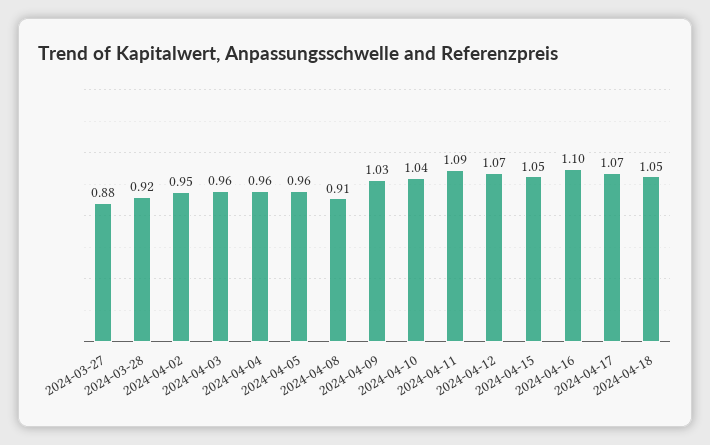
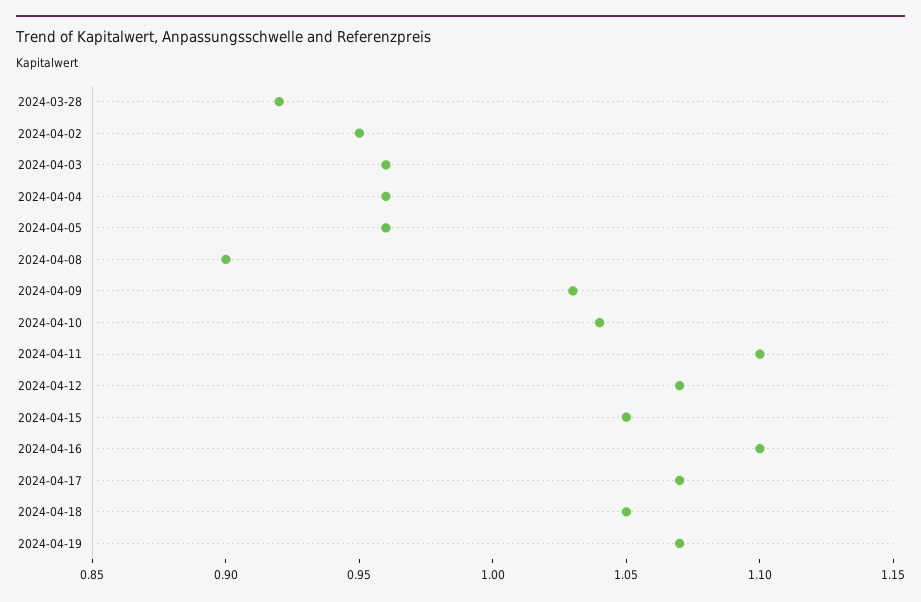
2024-03-27: 0.88 -> none
2024-04-08: 0.91 -> 0.9
2024-04-11: 1.09 -> 1.1
2024-04-19: none -> 1.07

